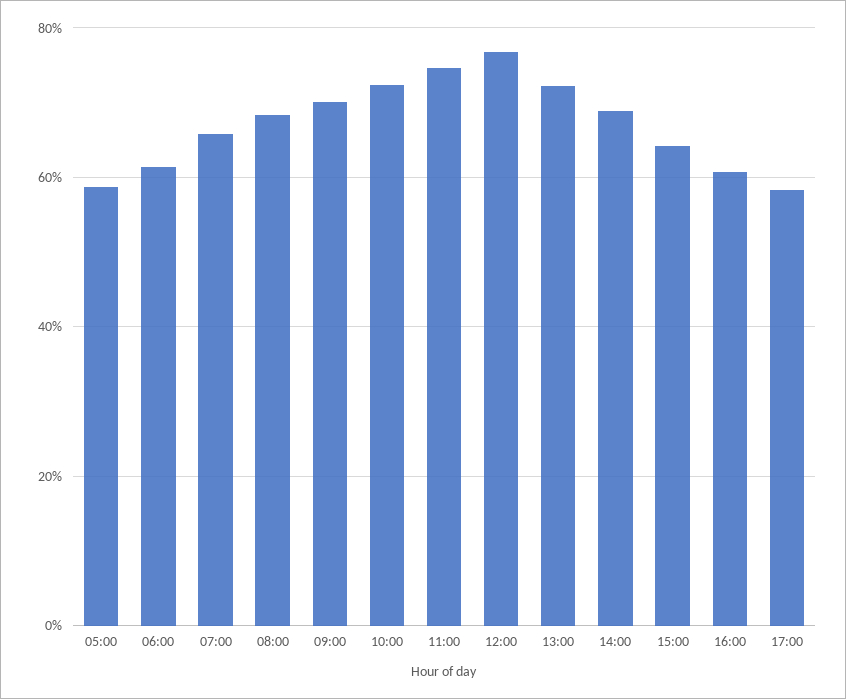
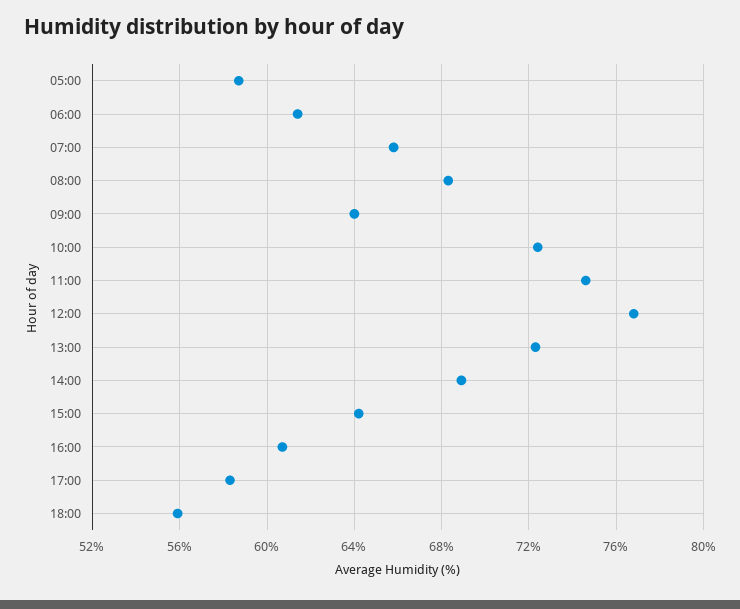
09:00: 70 -> 64
18:00: none -> 56

